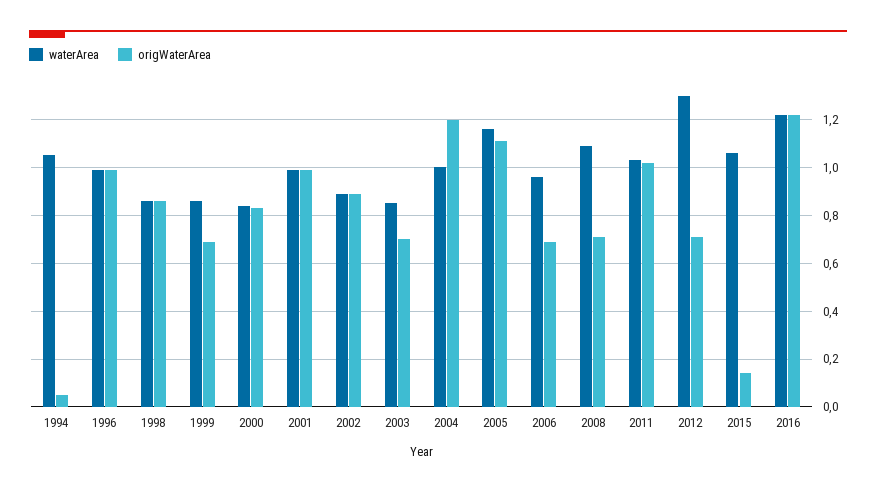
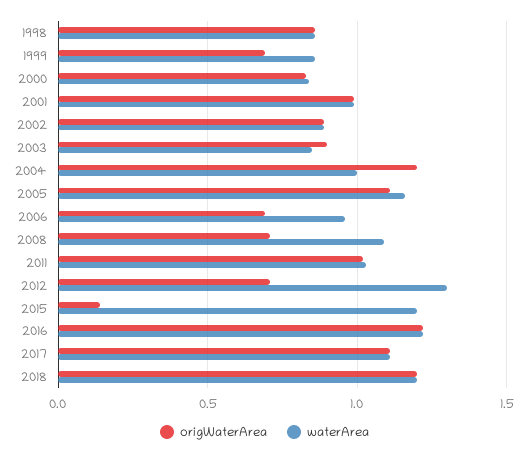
waterArea, 1994: 1.05 -> none
origWaterArea, 1994: 0.05 -> none
waterArea, 1996: 1 -> none
origWaterArea, 1996: 1 -> none
origWaterArea, 2003: 0.7 -> 0.9
waterArea, 2015: 1.05 -> 1.2
origWaterArea, 2017: none -> 1.1
waterArea, 2017: none -> 1.1
origWaterArea, 2018: none -> 1.2
waterArea, 2018: none -> 1.2

